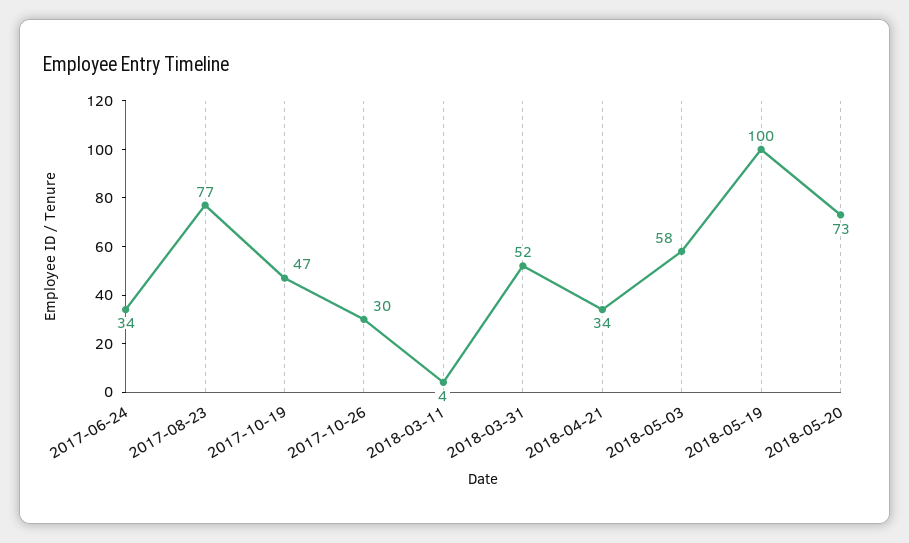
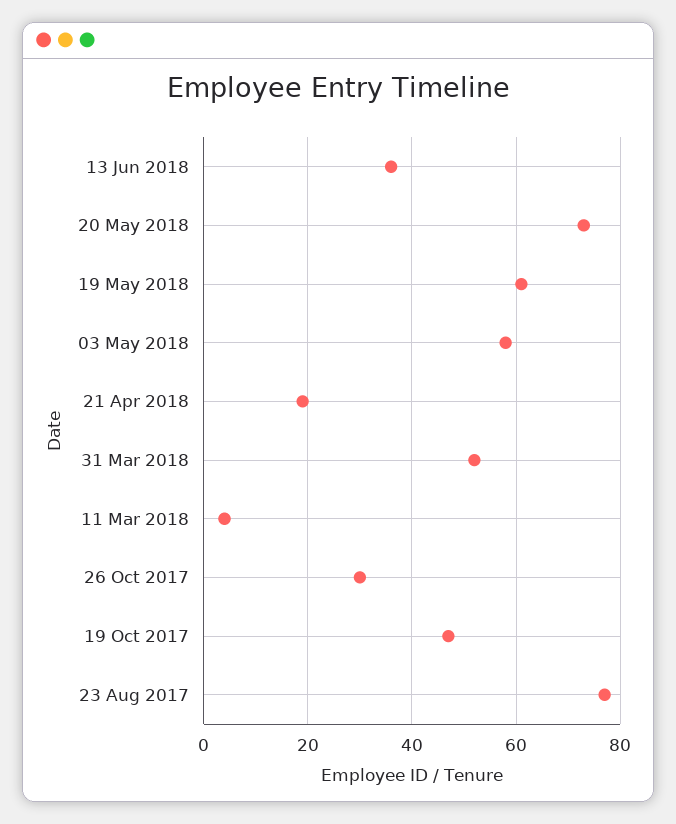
2017-06-24: 34 -> none
2018-04-21: 34 -> 20
2018-05-19: 100 -> 60
13 Jun 2018: none -> 35

